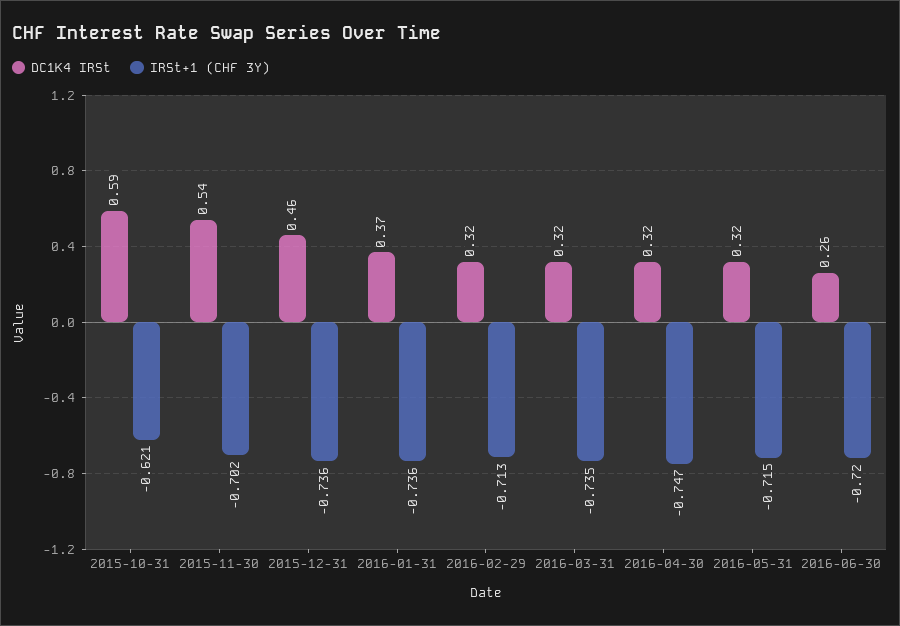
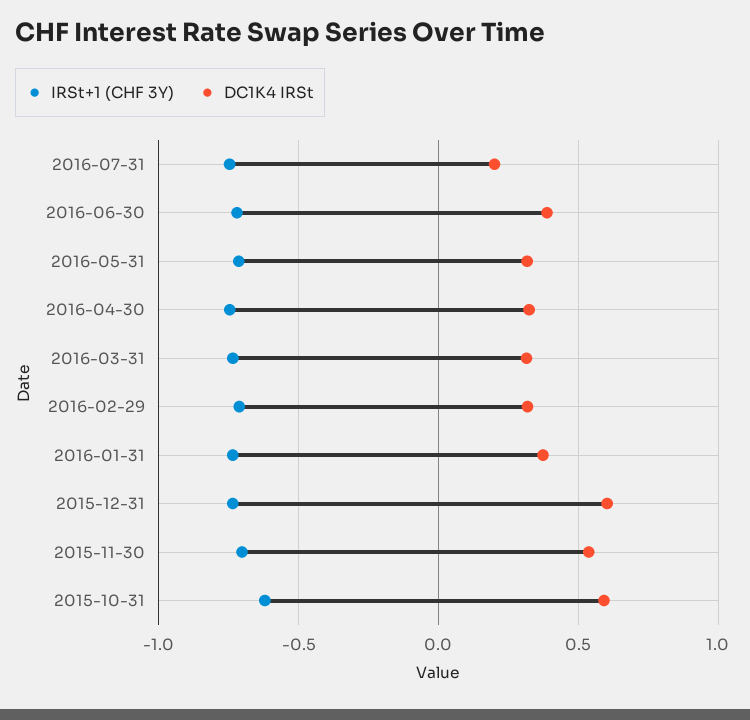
DC1K4 IRSt, 2015-12-31: 0.46 -> 0.6
DC1K4 IRSt, 2016-06-30: 0.26 -> 0.4
IRSt+1 (CHF 3Y), 2016-07-31: none -> -0.75
DC1K4 IRSt, 2016-07-31: none -> 0.2

